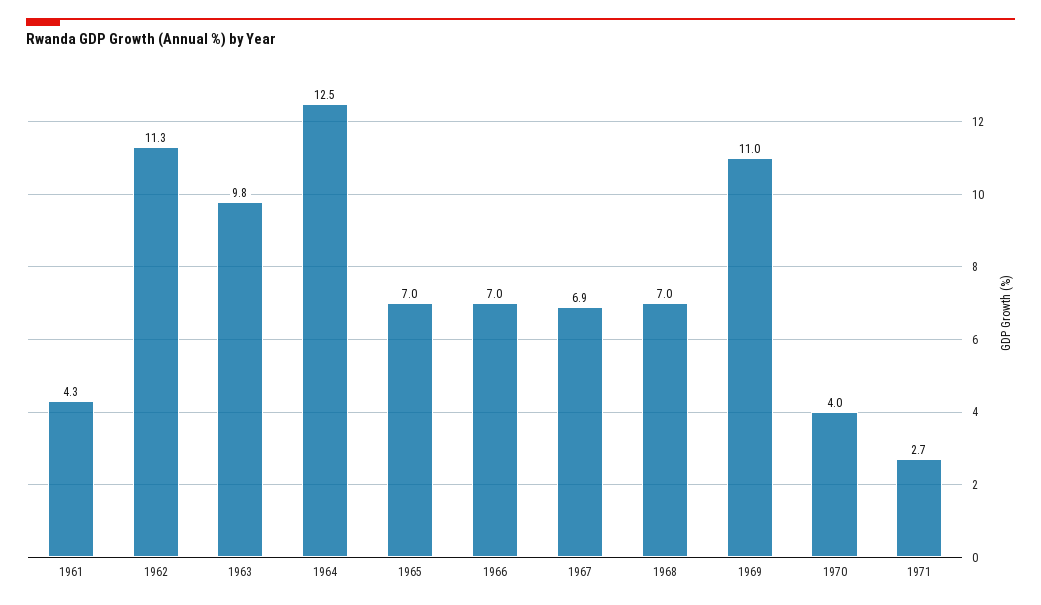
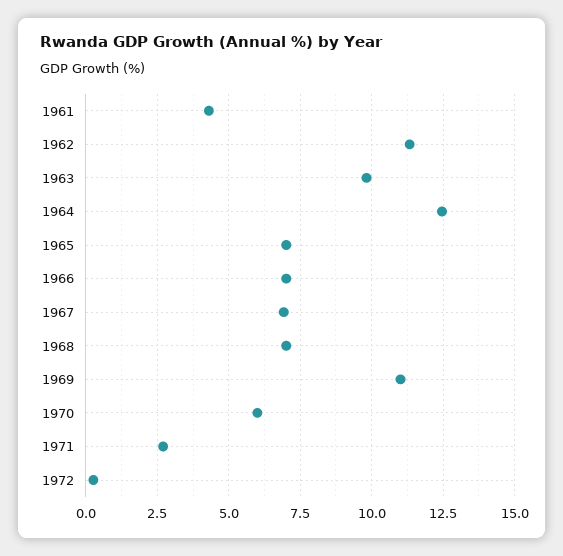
1970: 4 -> 6
1972: none -> 0.25

